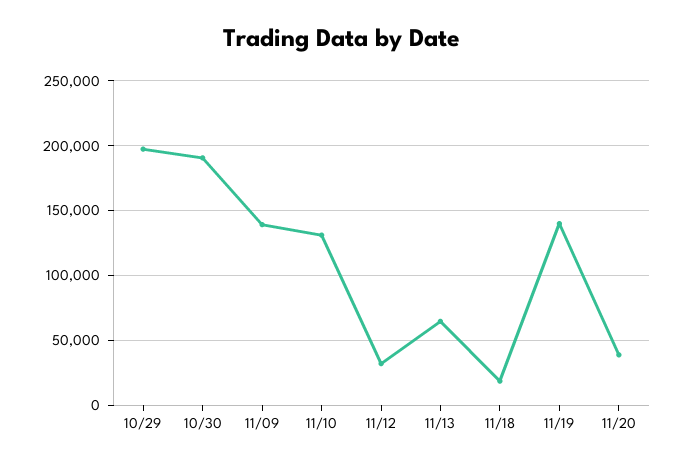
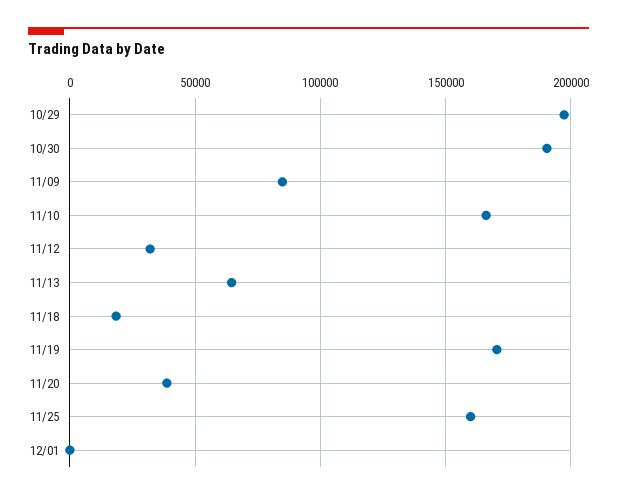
11/09: 140000 -> 85000
11/10: 130000 -> 165000
11/19: 140000 -> 170000
11/25: none -> 160000
12/01: none -> 0

